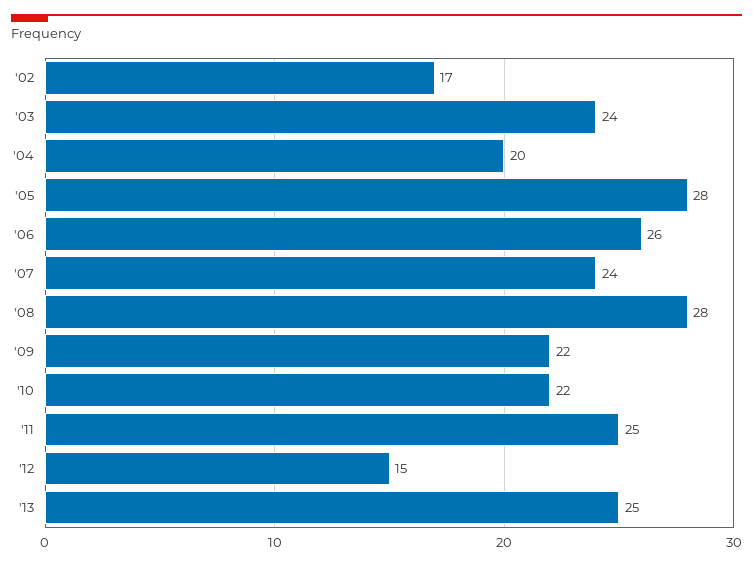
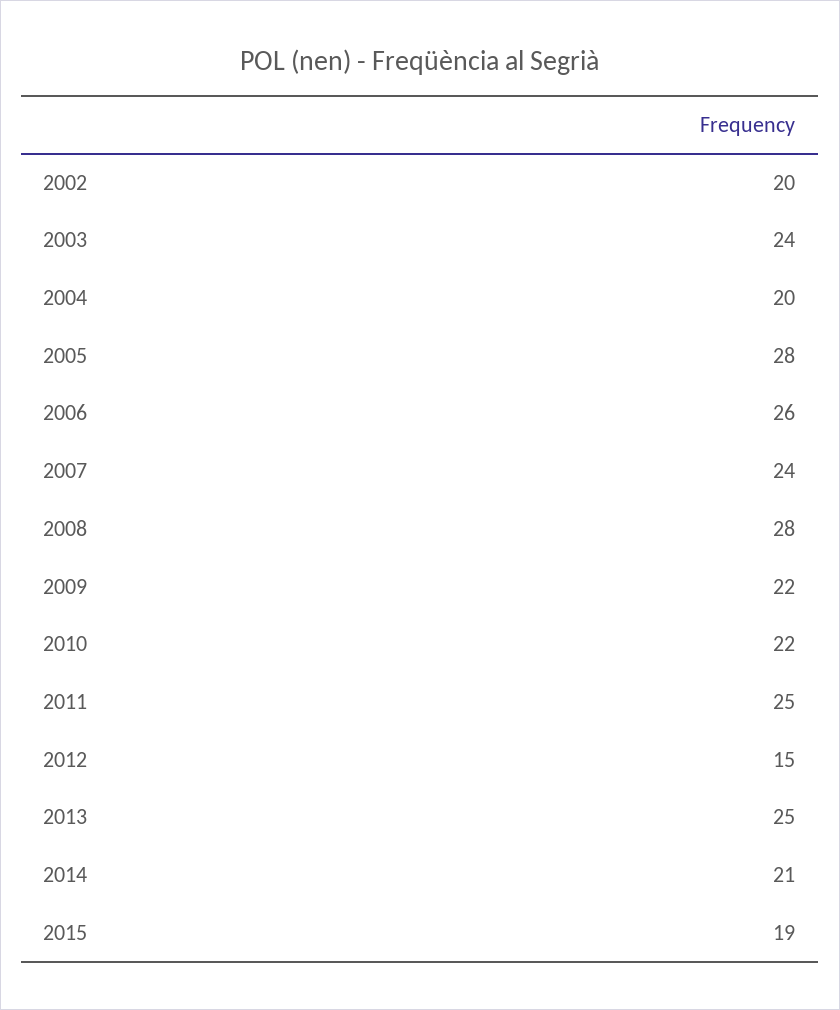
'02: 17 -> 20
2014: none -> 21
2015: none -> 19

